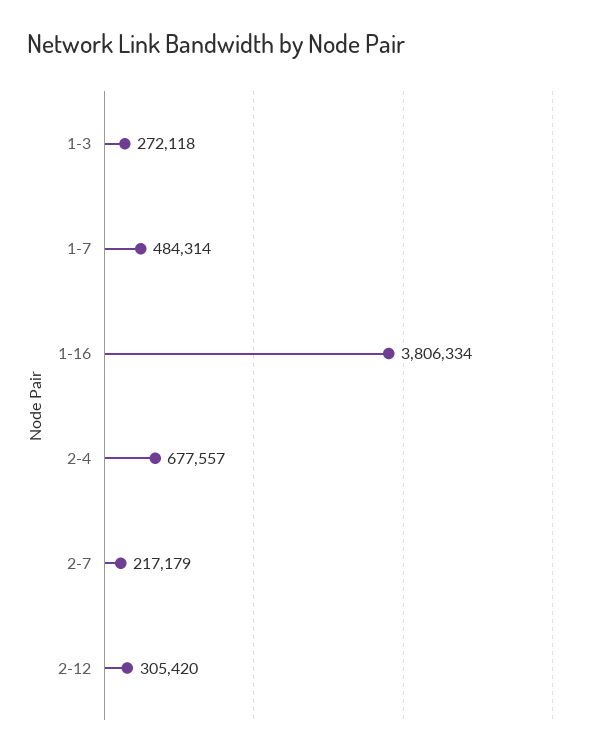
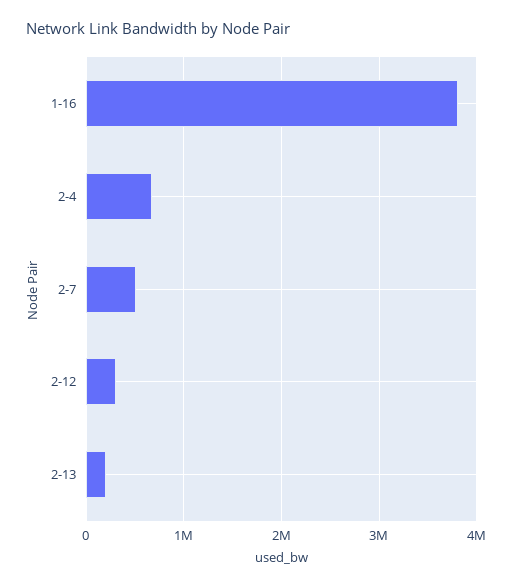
1-3: 272118 -> none
1-7: 484314 -> none
2-7: 217179 -> 500000
2-13: none -> 200000

